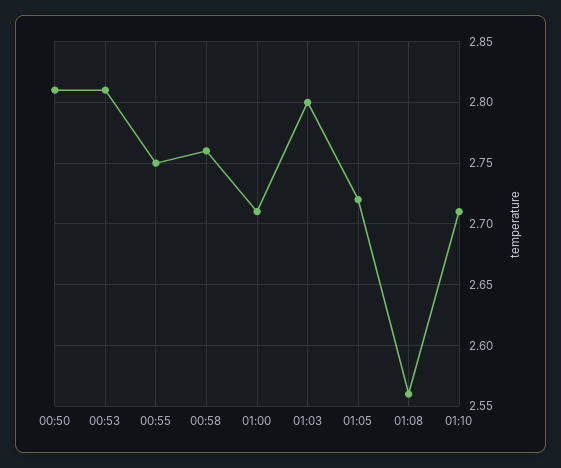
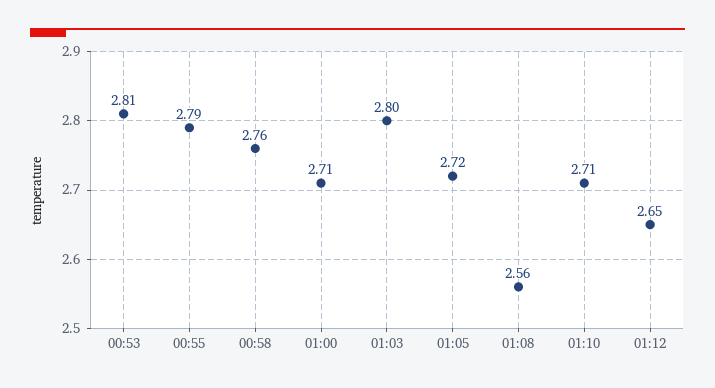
00:50: 2.81 -> none
00:55: 2.75 -> 2.79
01:12: none -> 2.65

